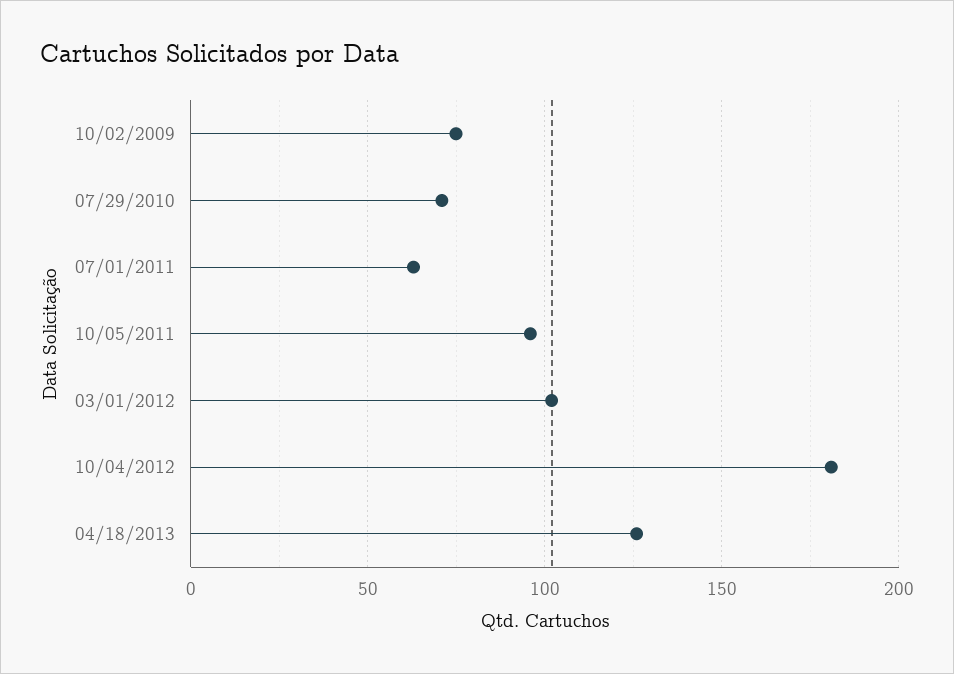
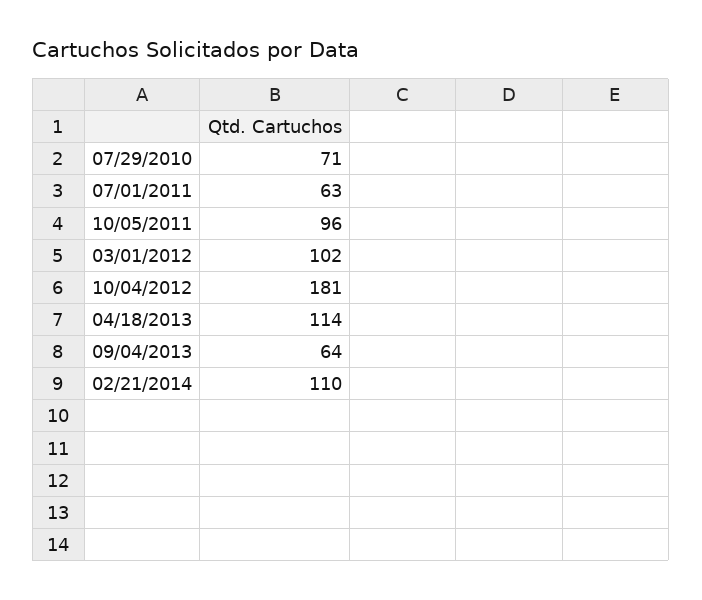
10/02/2009: 75 -> none
04/18/2013: 125 -> 114
09/04/2013: none -> 64
02/21/2014: none -> 110

